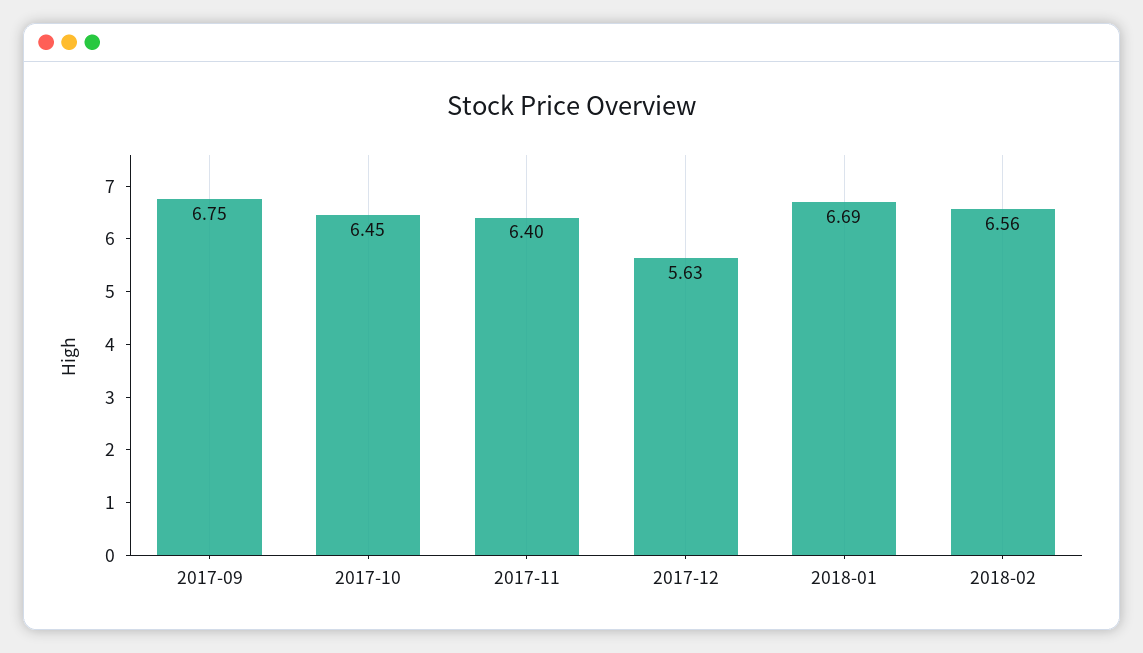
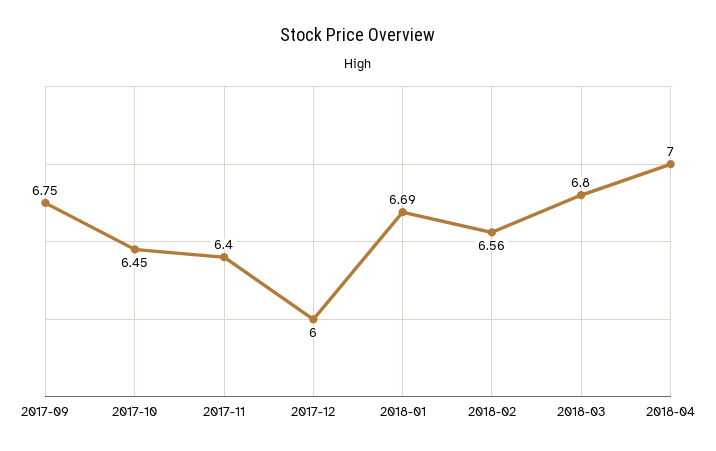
2017-12: 5.63 -> 6
2018-03: none -> 6.8
2018-04: none -> 7

